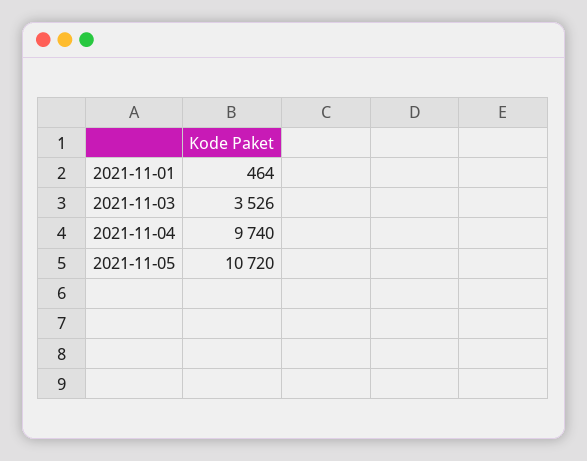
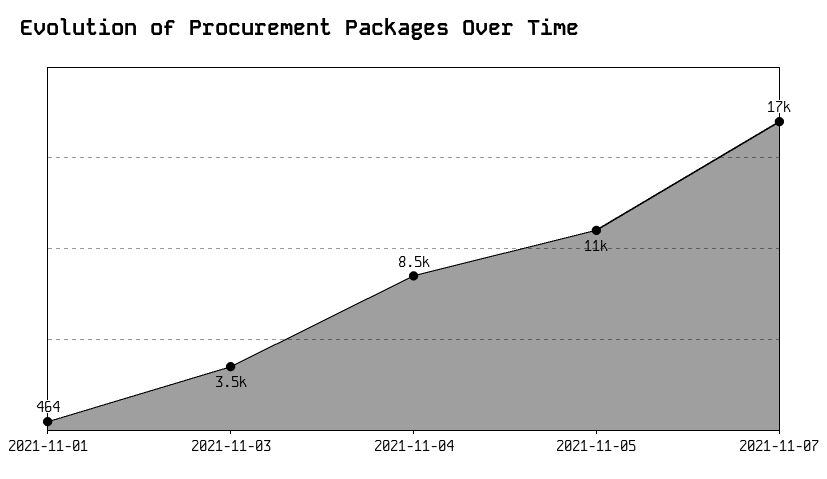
2021-11-04: 9740 -> 8500
2021-11-07: none -> 17000

